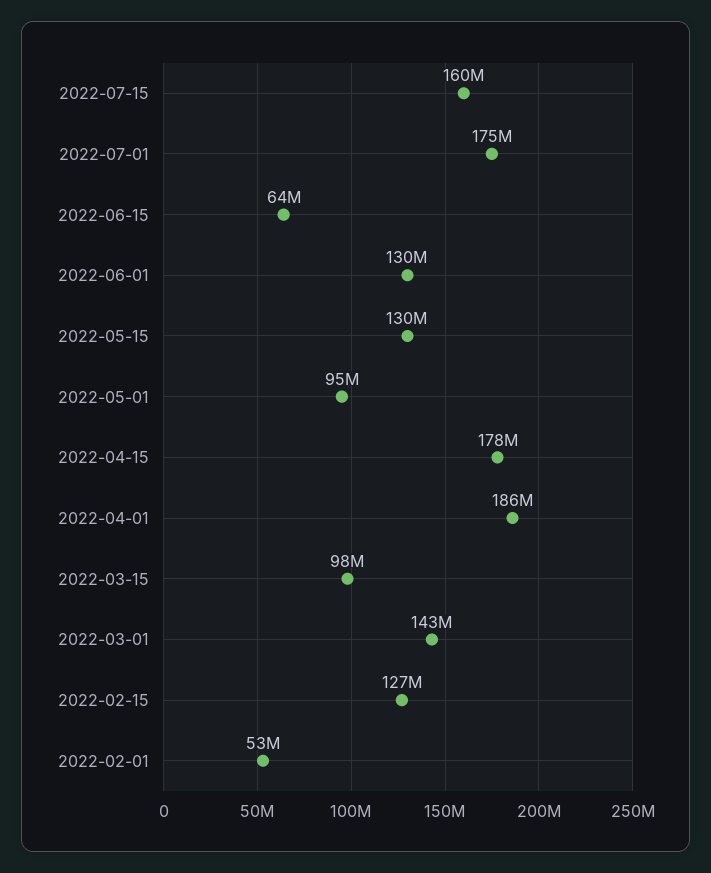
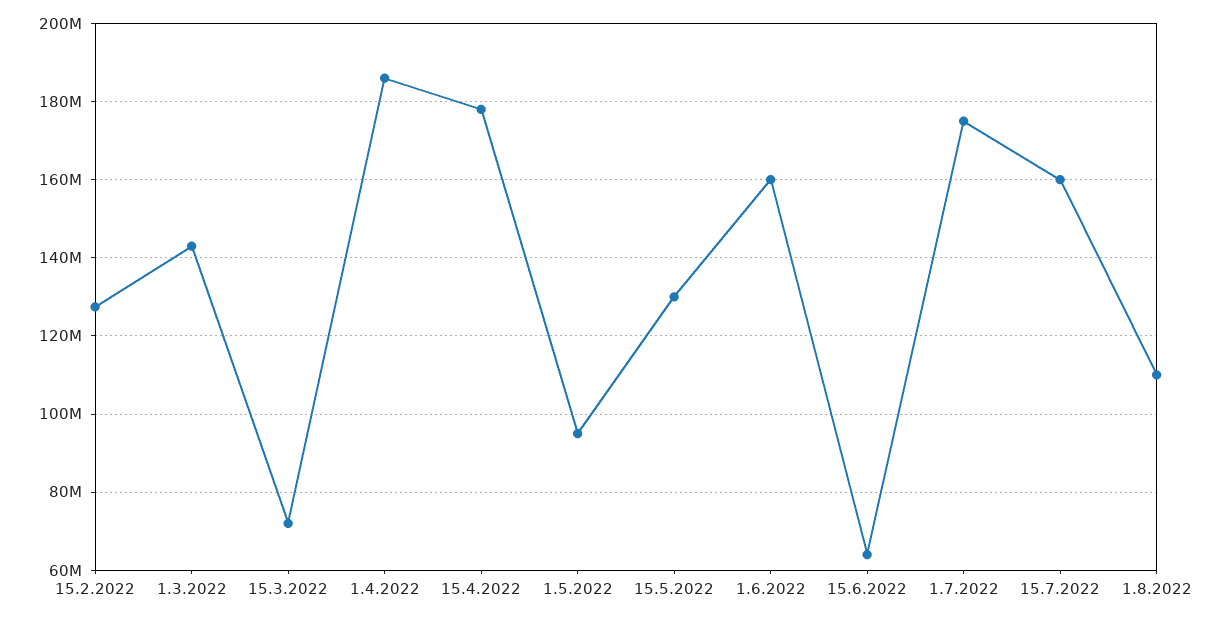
2022-06-01: 130000000 -> 160000000
2022-03-15: 98000000 -> 72000000
2022-02-01: 53000000 -> none
1.8.2022: none -> 110000000

